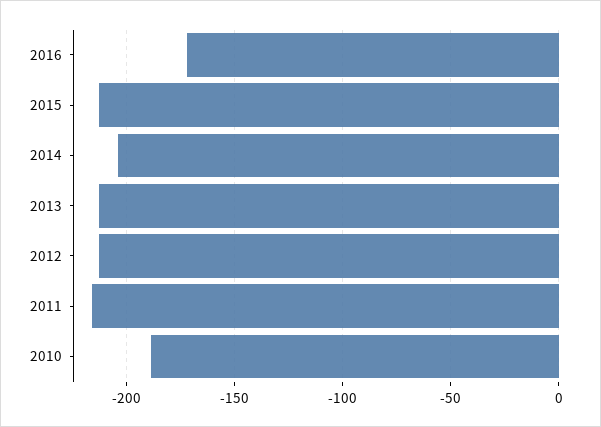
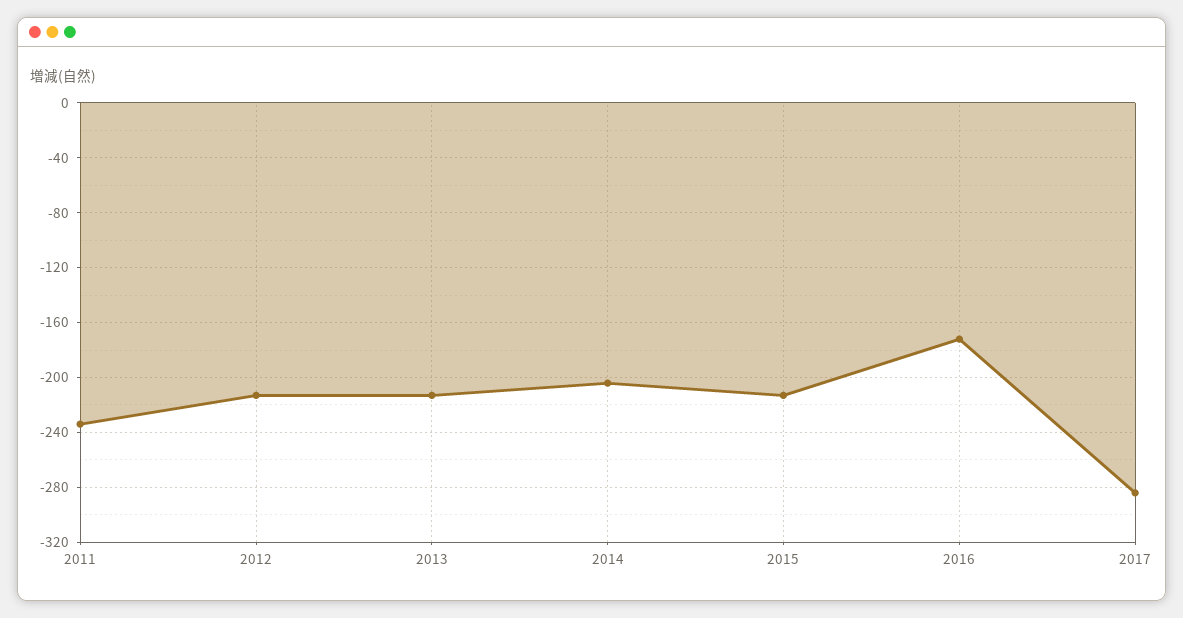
2011: -215 -> -235
2010: -190 -> none
2017: none -> -285

